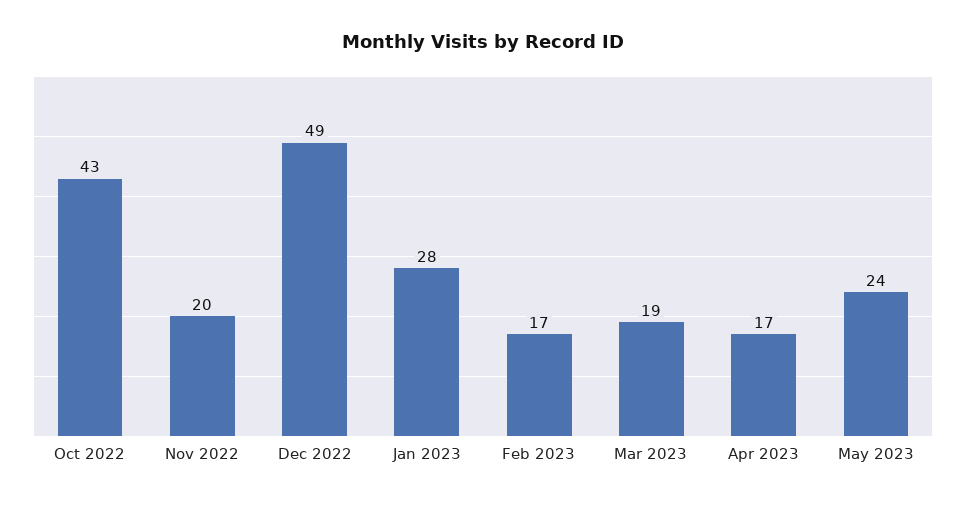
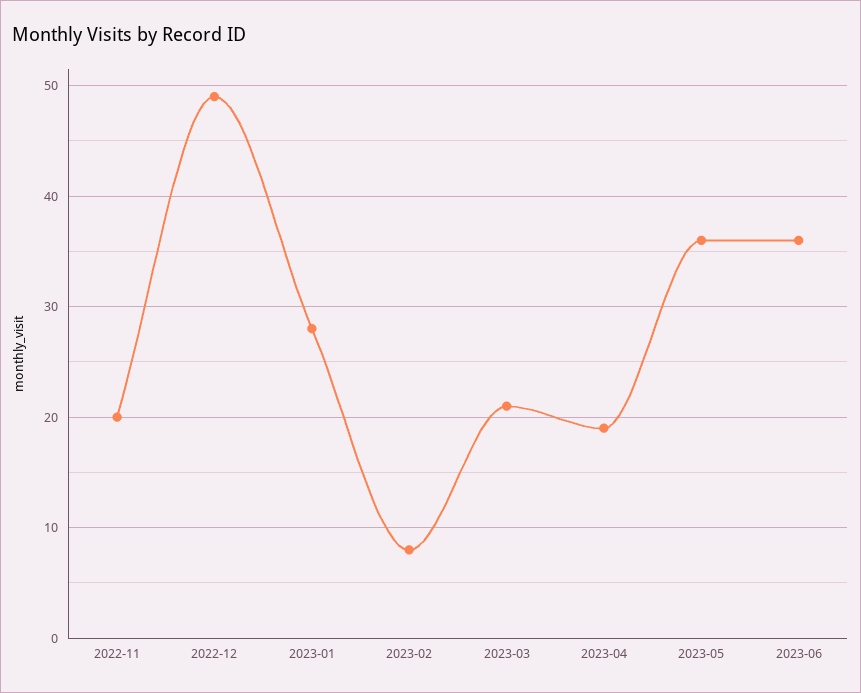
Oct 2022: 43 -> none
Feb 2023: 17 -> 8
Mar 2023: 19 -> 21
Apr 2023: 17 -> 19
May 2023: 24 -> 36
2023-06: none -> 36

